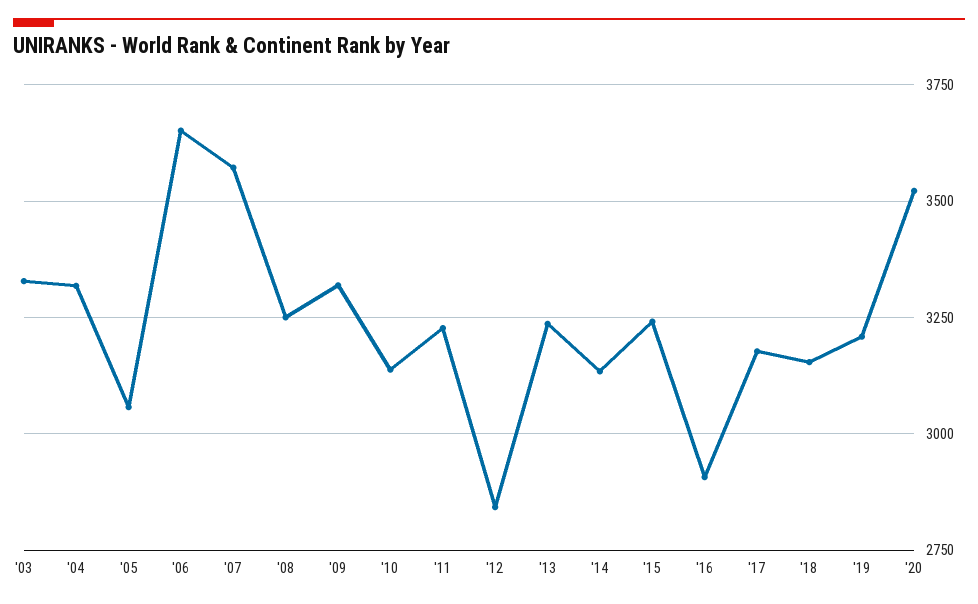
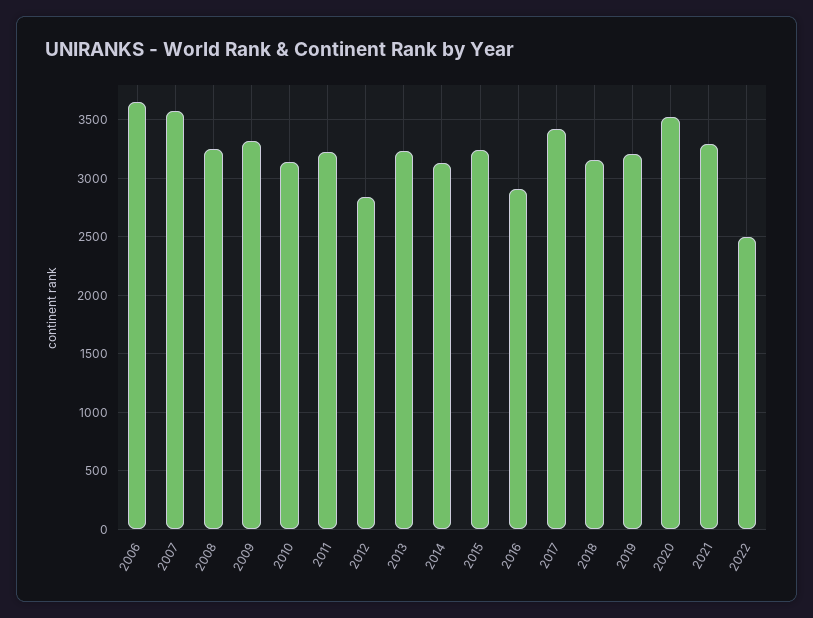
'03: 3325 -> none
'04: 3325 -> none
'05: 3050 -> none
'17: 3175 -> 3400
2021: none -> 3300
2022: none -> 2500

